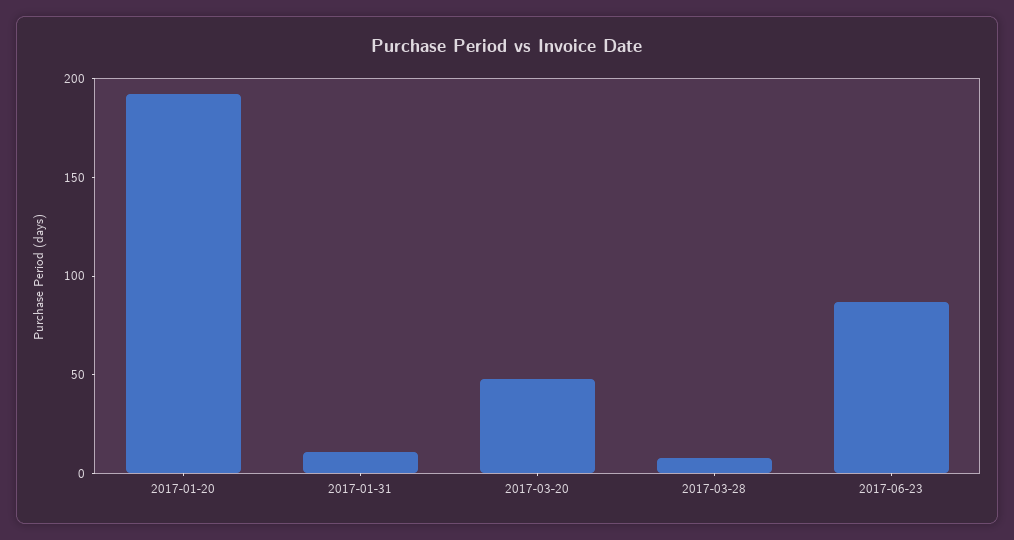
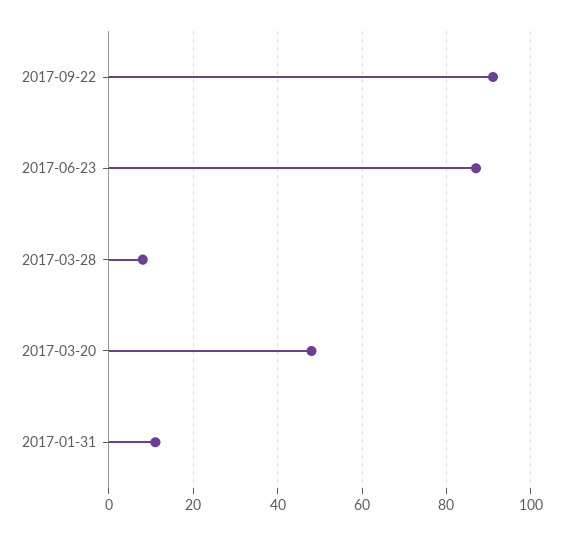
2017-01-20: 190 -> none
2017-09-22: none -> 90

